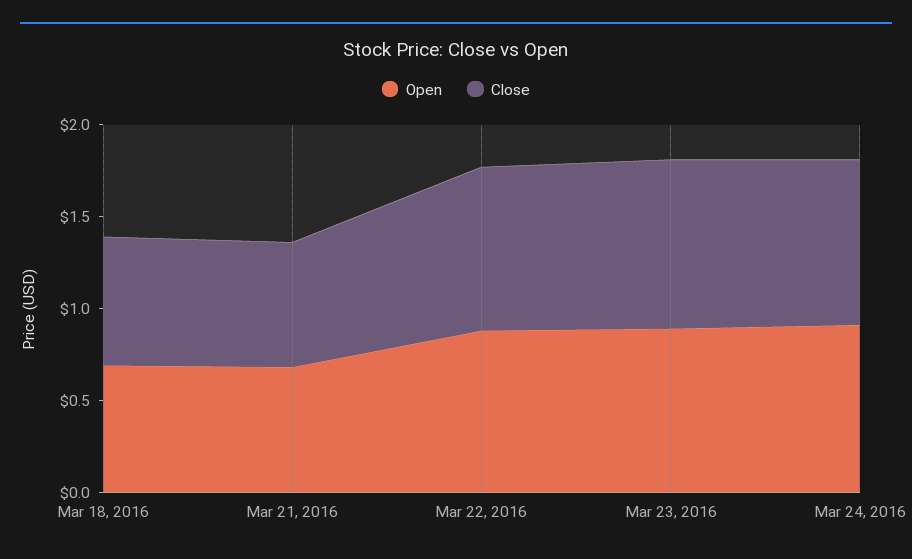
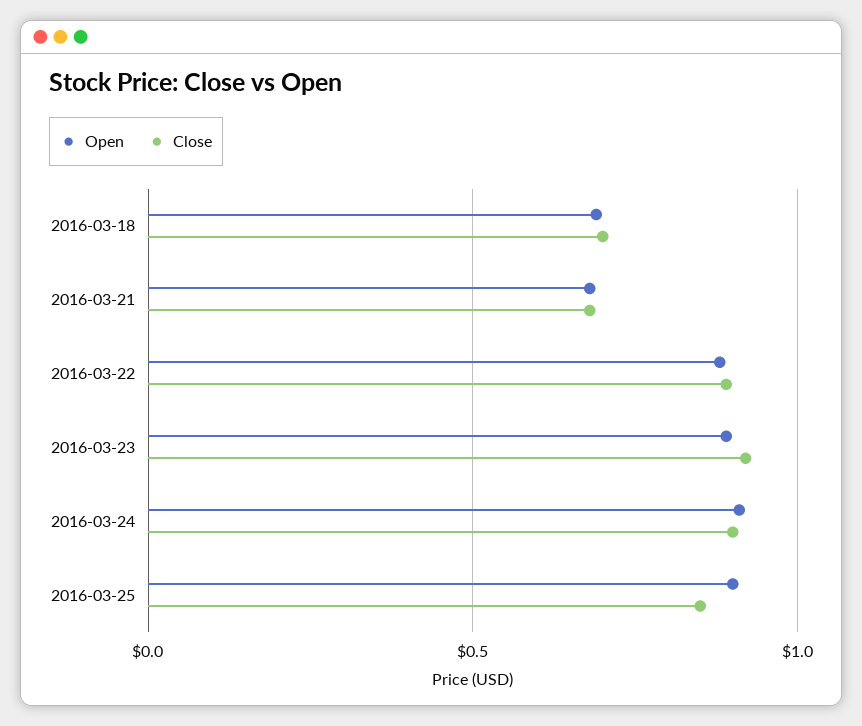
Open, 2016-03-25: none -> 0.9
Close, 2016-03-25: none -> 0.85

